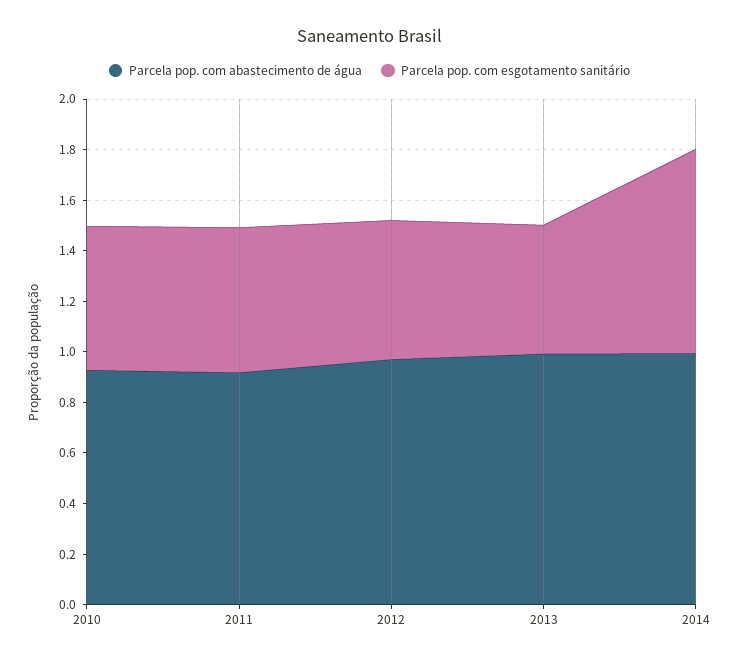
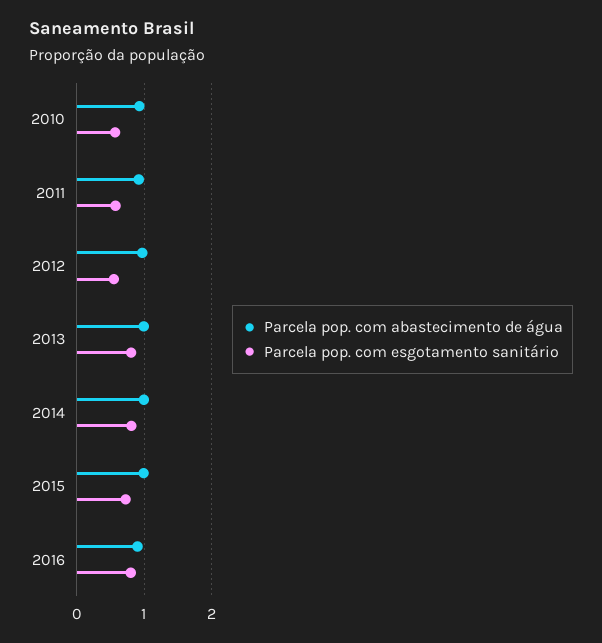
Parcela pop. com esgotamento sanitário, 2013: 0.5 -> 0.8
Parcela pop. com abastecimento de água, 2015: none -> 1
Parcela pop. com esgotamento sanitário, 2015: none -> 0.7
Parcela pop. com abastecimento de água, 2016: none -> 0.9
Parcela pop. com esgotamento sanitário, 2016: none -> 0.8

